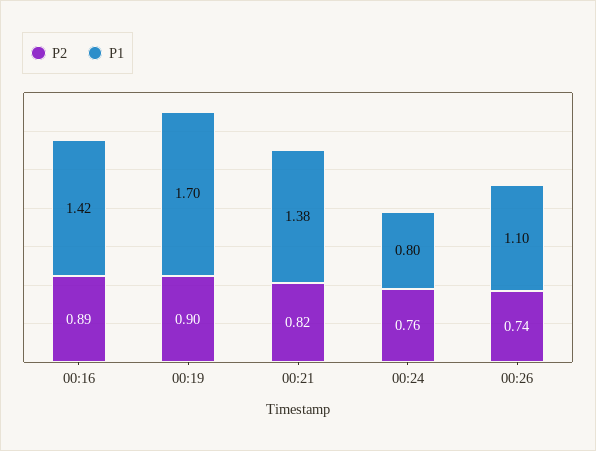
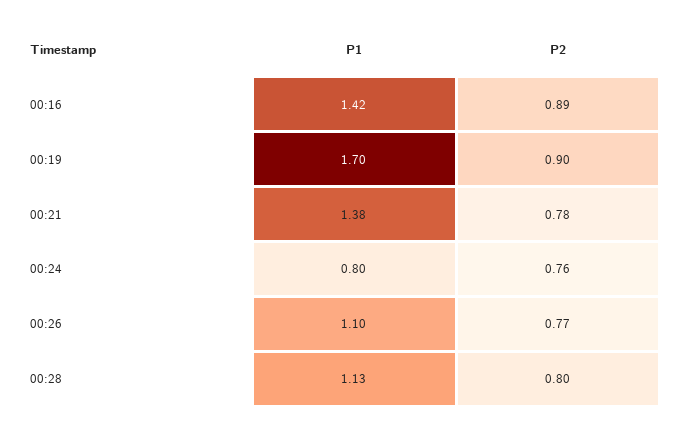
P2, 00:21: 0.82 -> 0.78
P2, 00:26: 0.74 -> 0.77
P1, 00:28: none -> 1.13
P2, 00:28: none -> 0.8

